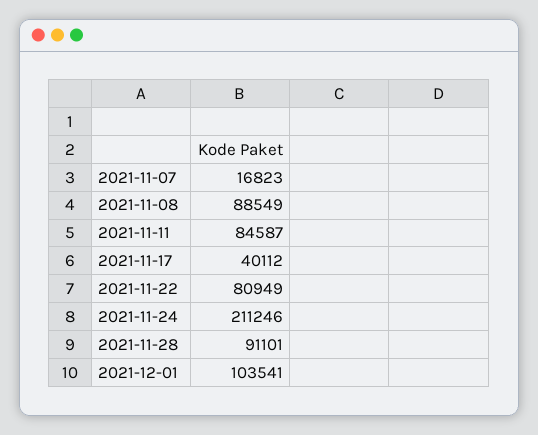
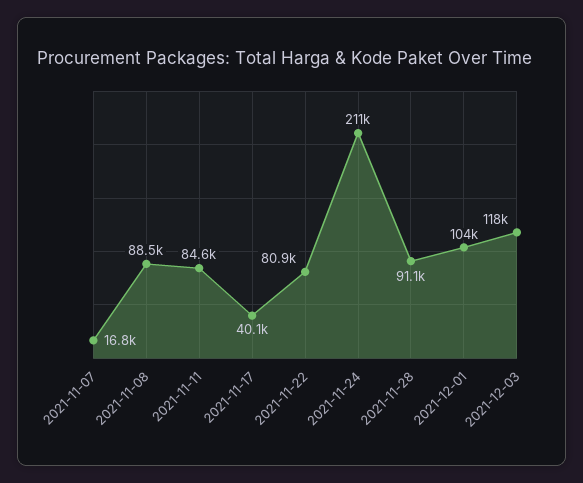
2021-12-03: none -> 118000

